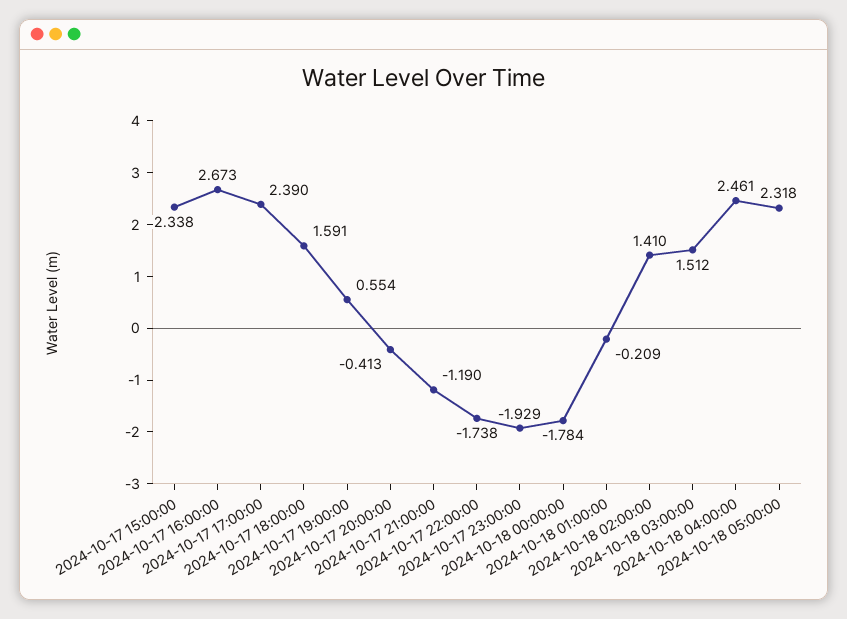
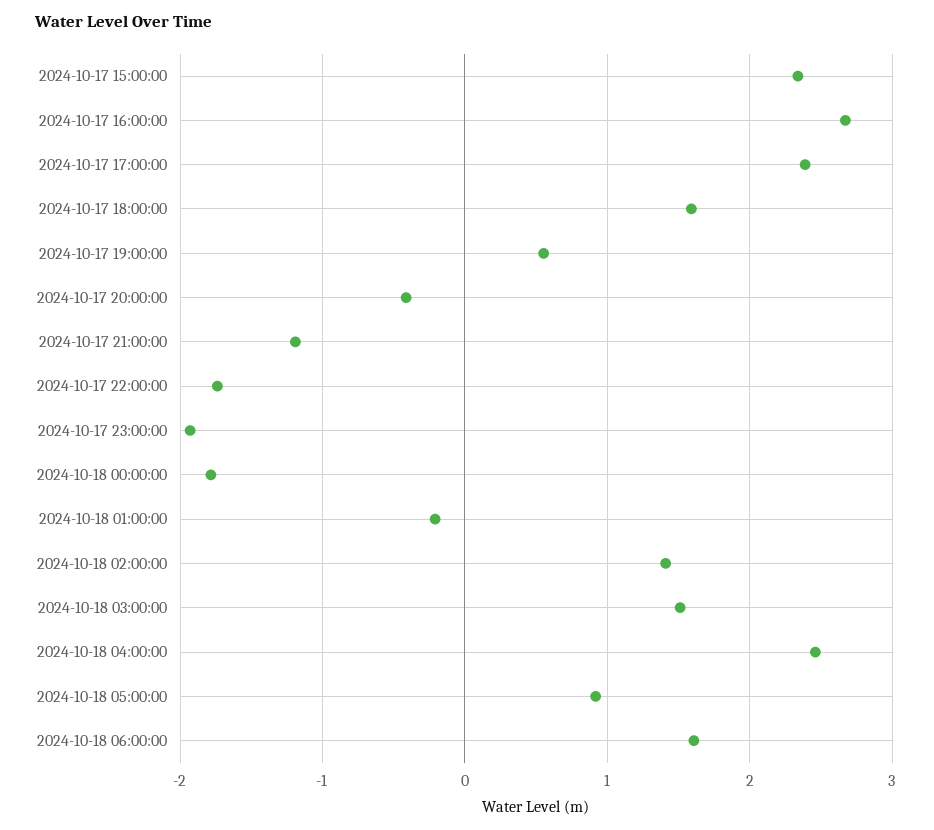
2024-10-18 05:00:00: 2.318 -> 0.9
2024-10-18 06:00:00: none -> 1.6

